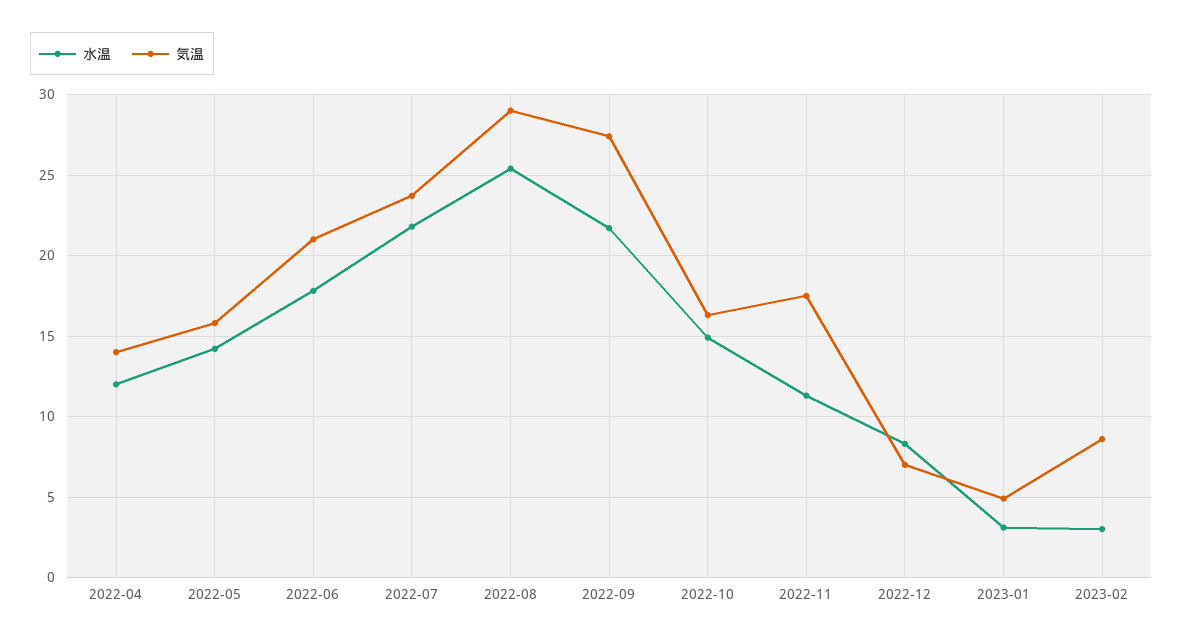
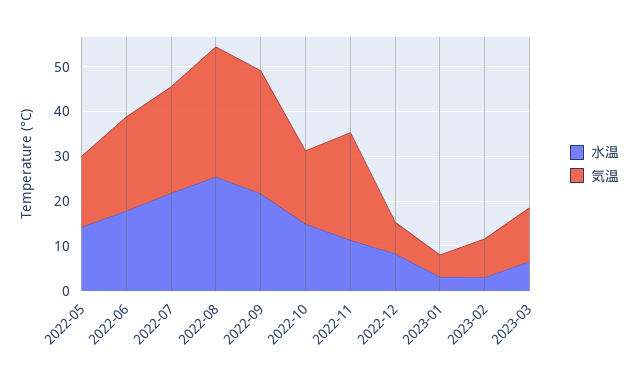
水温, 2022-04: 12 -> none
気温, 2022-04: 14 -> none
気温, 2022-11: 17.5 -> 24
水温, 2023-03: none -> 6
気温, 2023-03: none -> 12

